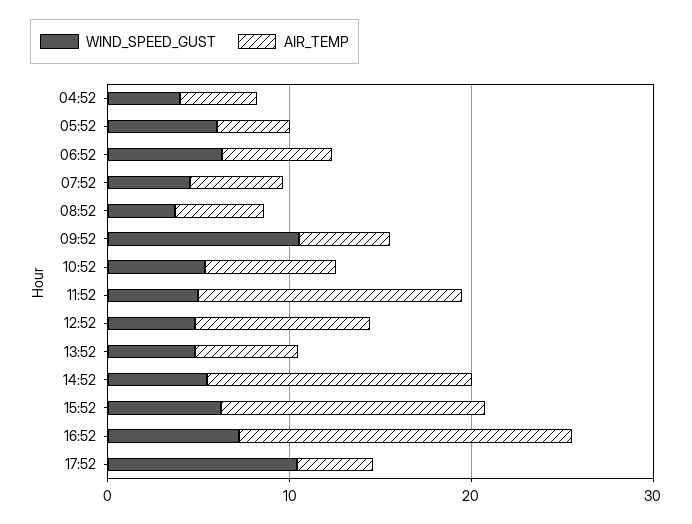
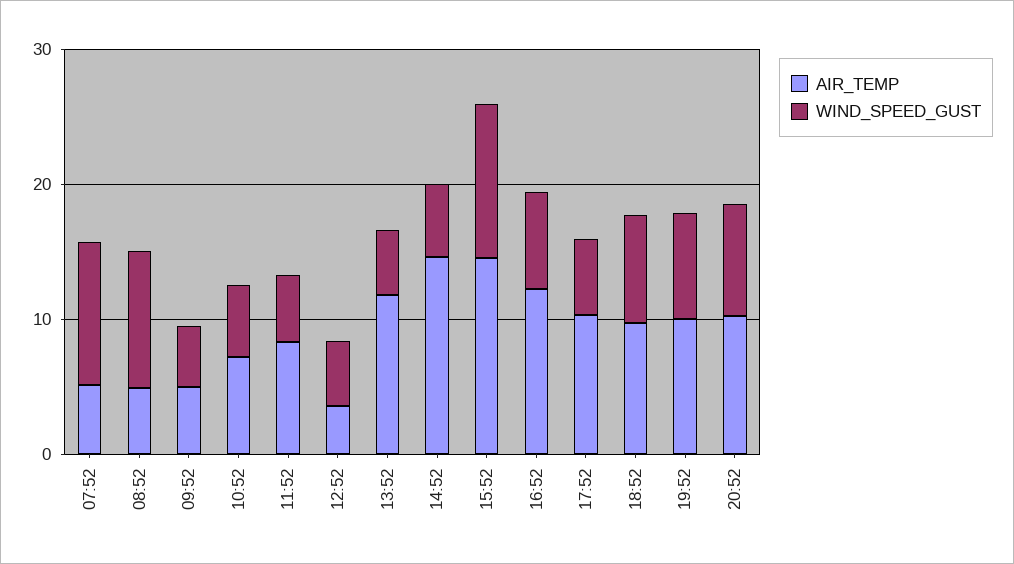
WIND_SPEED_GUST, 04:52: 4 -> none
AIR_TEMP, 04:52: 4 -> none
WIND_SPEED_GUST, 05:52: 6 -> none
AIR_TEMP, 05:52: 4 -> none
WIND_SPEED_GUST, 06:52: 6 -> none
AIR_TEMP, 06:52: 6 -> none
WIND_SPEED_GUST, 07:52: 4 -> 10
WIND_SPEED_GUST, 08:52: 4 -> 10
WIND_SPEED_GUST, 09:52: 10 -> 4
AIR_TEMP, 11:52: 14 -> 8
AIR_TEMP, 12:52: 10 -> 4
AIR_TEMP, 13:52: 6 -> 12
WIND_SPEED_GUST, 15:52: 6 -> 12
AIR_TEMP, 16:52: 18 -> 12
WIND_SPEED_GUST, 17:52: 10 -> 6
AIR_TEMP, 17:52: 4 -> 10
AIR_TEMP, 18:52: none -> 10
WIND_SPEED_GUST, 18:52: none -> 8
AIR_TEMP, 19:52: none -> 10
WIND_SPEED_GUST, 19:52: none -> 8
AIR_TEMP, 20:52: none -> 10
WIND_SPEED_GUST, 20:52: none -> 8

